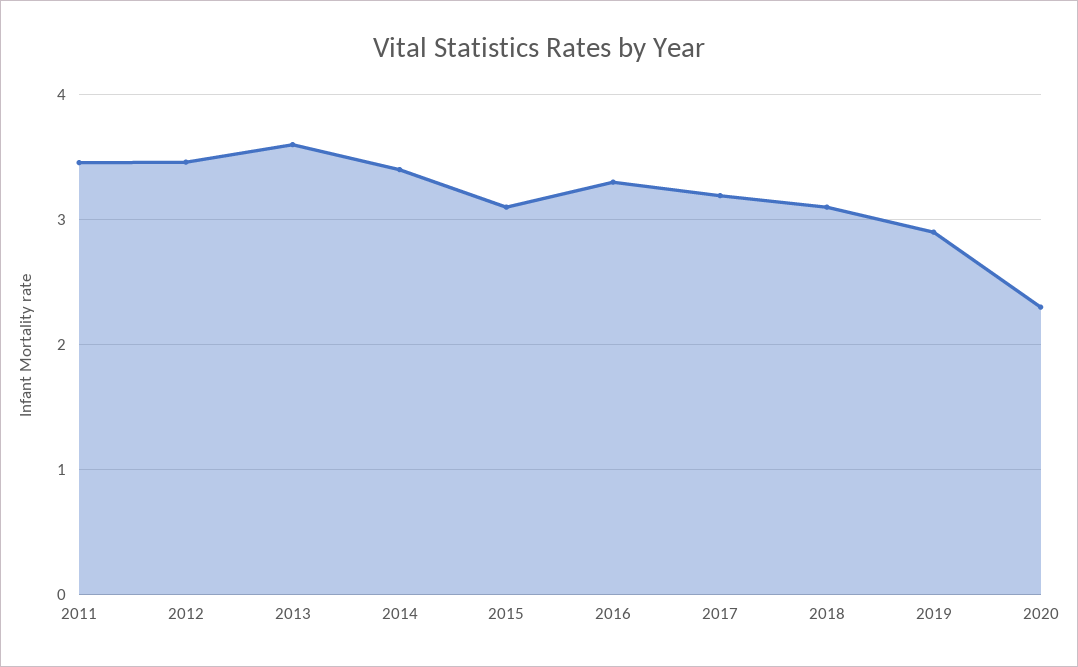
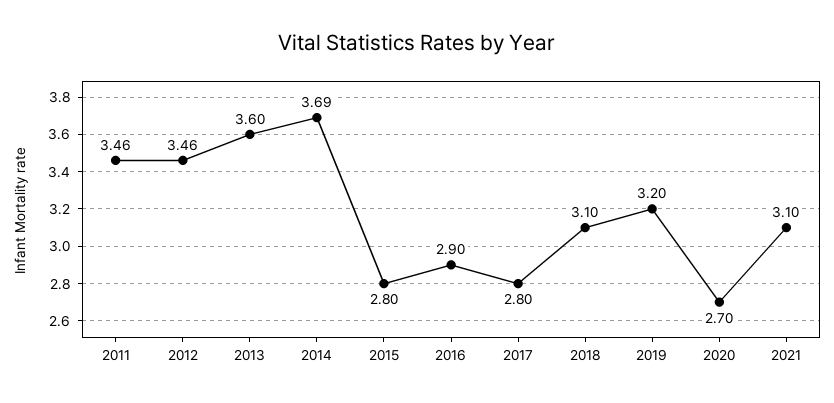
2014: 3.4 -> 3.69
2015: 3.1 -> 2.8
2016: 3.3 -> 2.9
2017: 3.2 -> 2.8
2019: 2.9 -> 3.2
2020: 2.3 -> 2.7
2021: none -> 3.1

